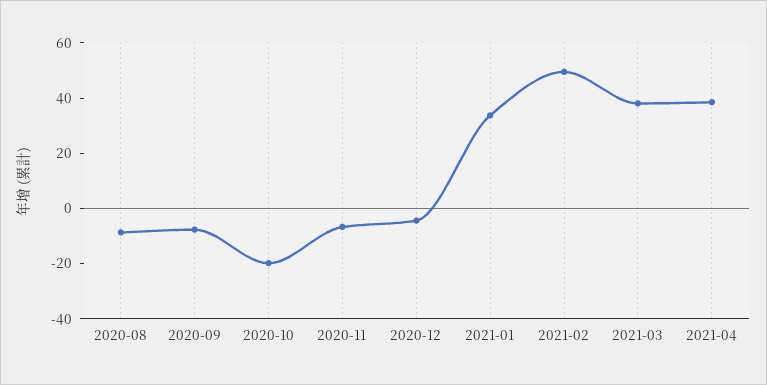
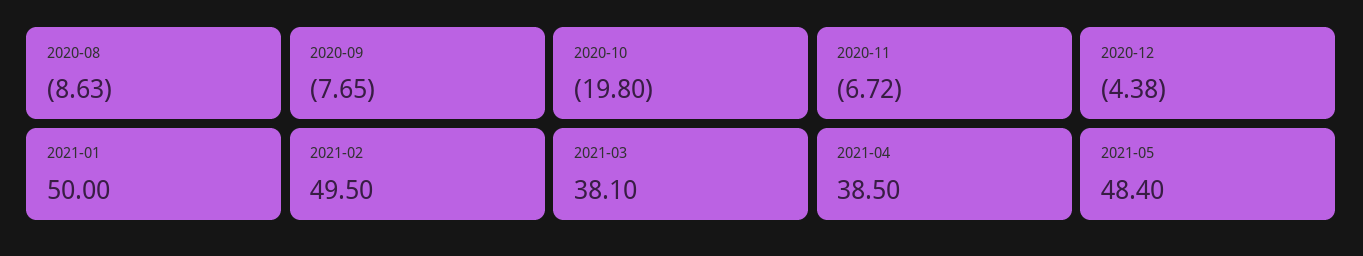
2021-01: 35 -> 50
2021-05: none -> 48.4

